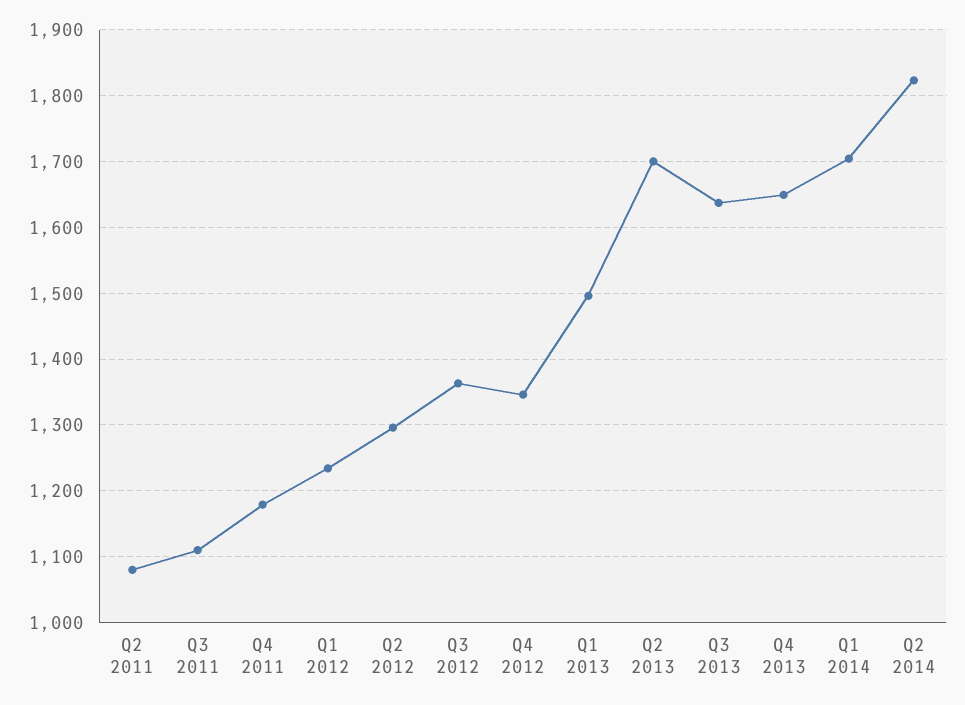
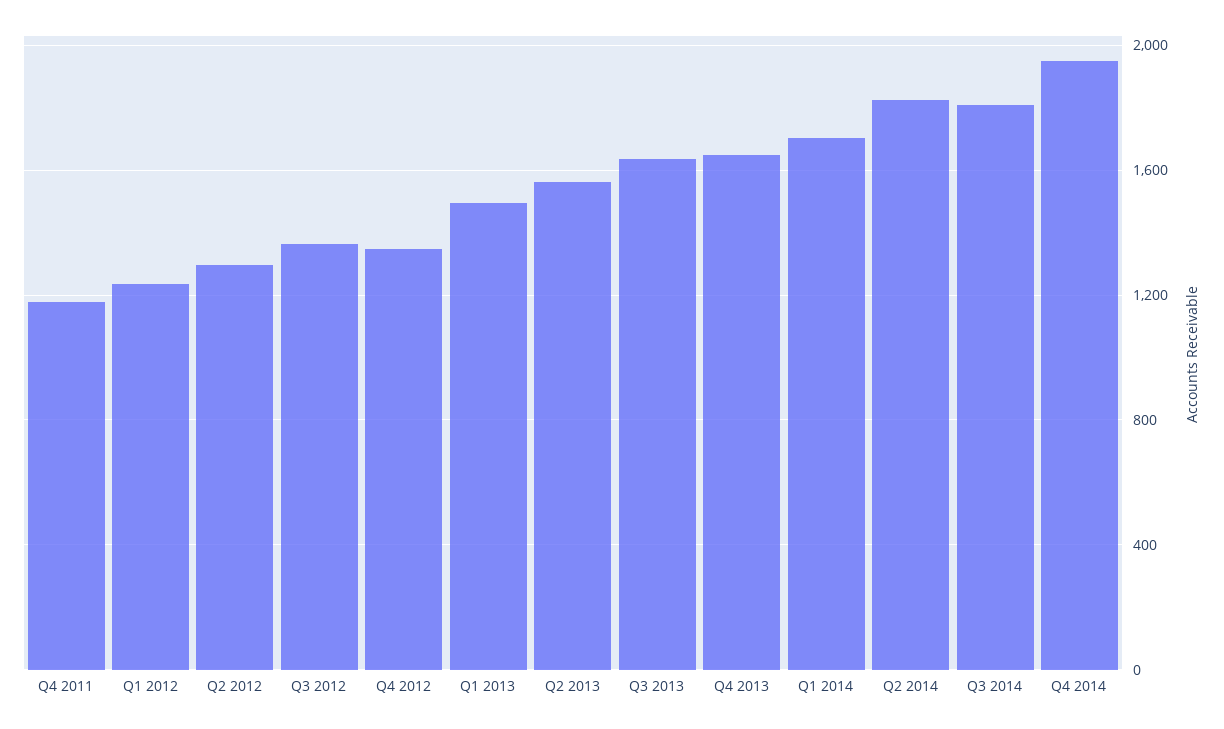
Q2 2011: 1080 -> none
Q3 2011: 1110 -> none
Q2 2013: 1700 -> 1550
Q3 2014: none -> 1800
Q4 2014: none -> 1950

